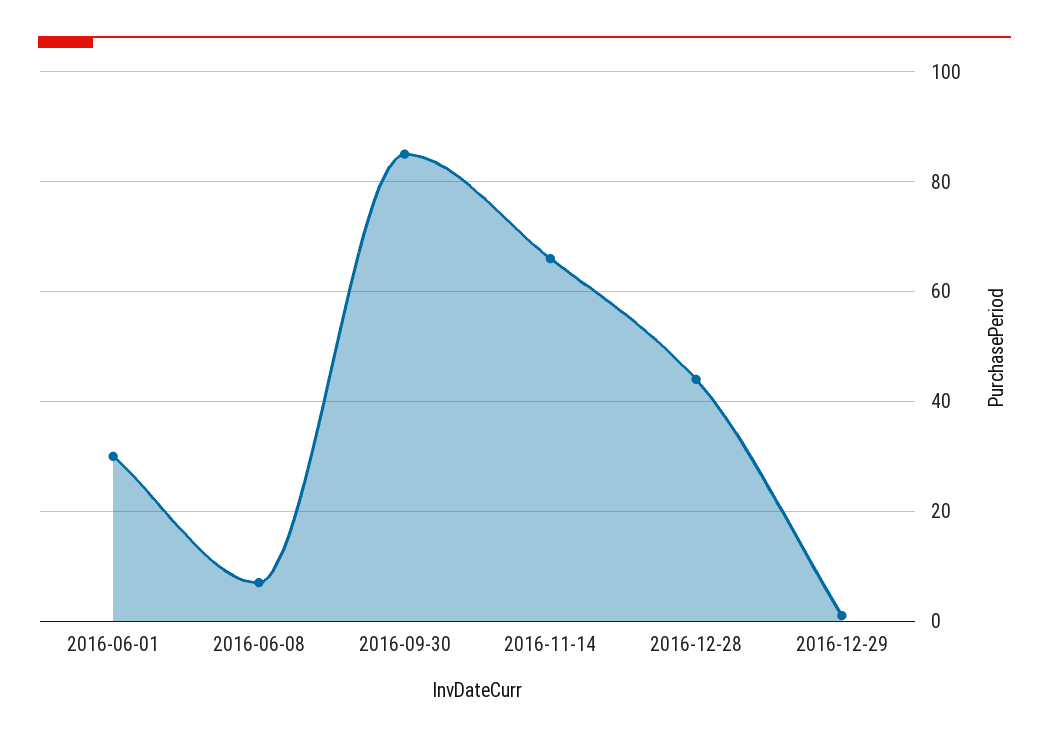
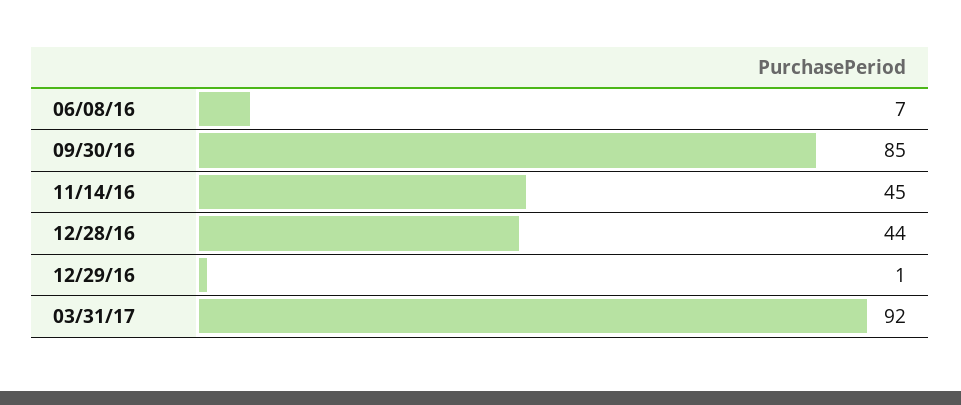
2016-06-01: 30 -> none
2016-11-14: 65 -> 45
03/31/17: none -> 92

